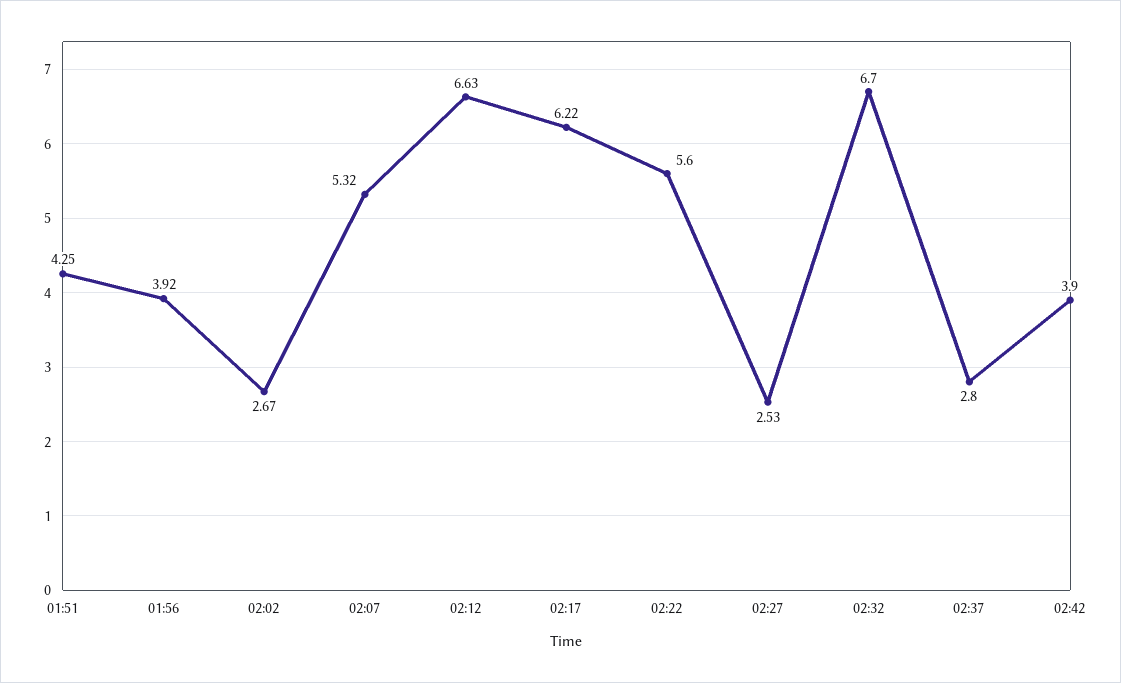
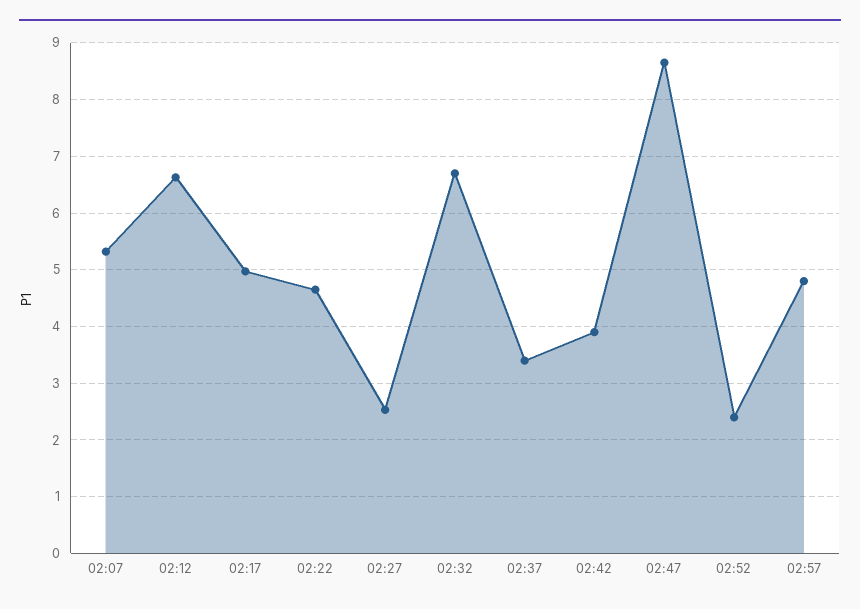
01:51: 4.25 -> none
01:56: 3.92 -> none
02:02: 2.67 -> none
02:17: 6.22 -> 5
02:22: 5.6 -> 4.6
02:37: 2.8 -> 3.4
02:47: none -> 8.6
02:52: none -> 2.4
02:57: none -> 4.8

